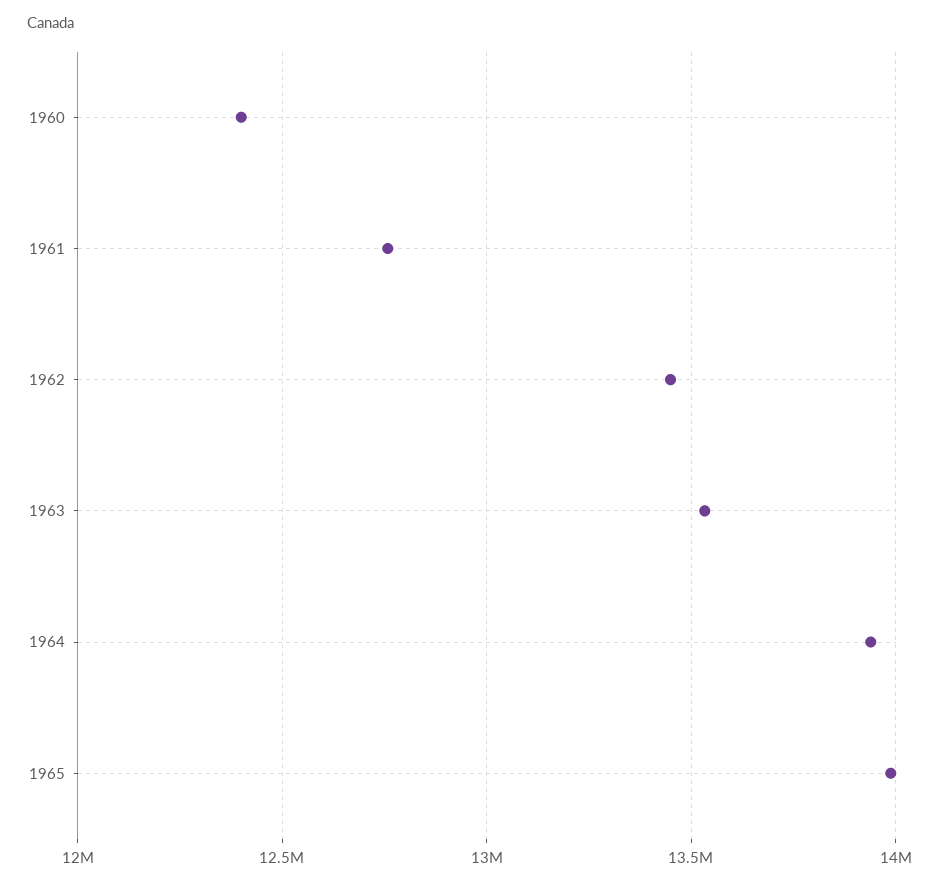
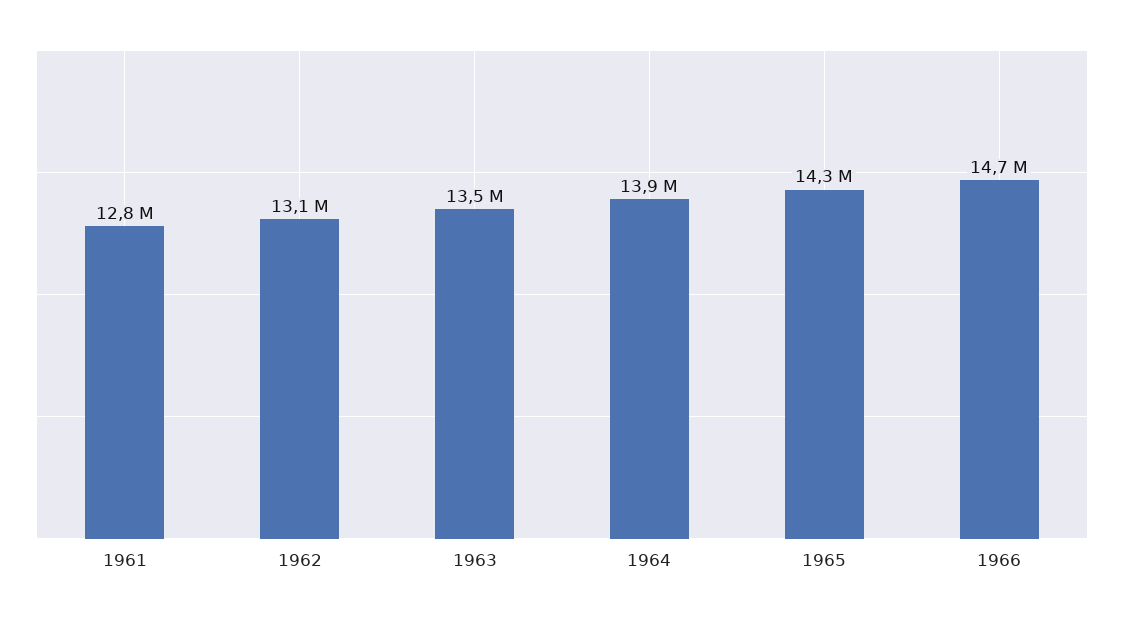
1960: 12400000 -> none
1962: 13450000 -> 13100000
1965: 14000000 -> 14300000
1966: none -> 14700000

